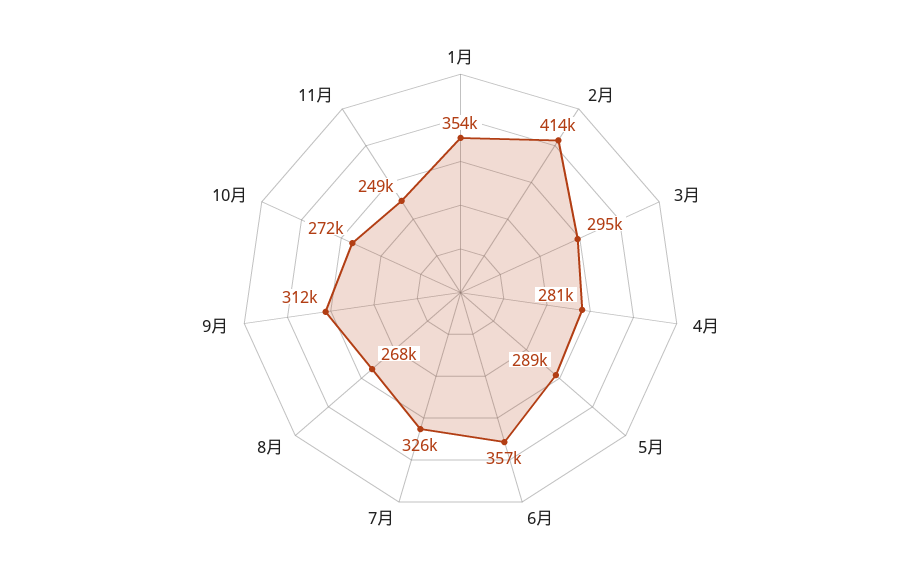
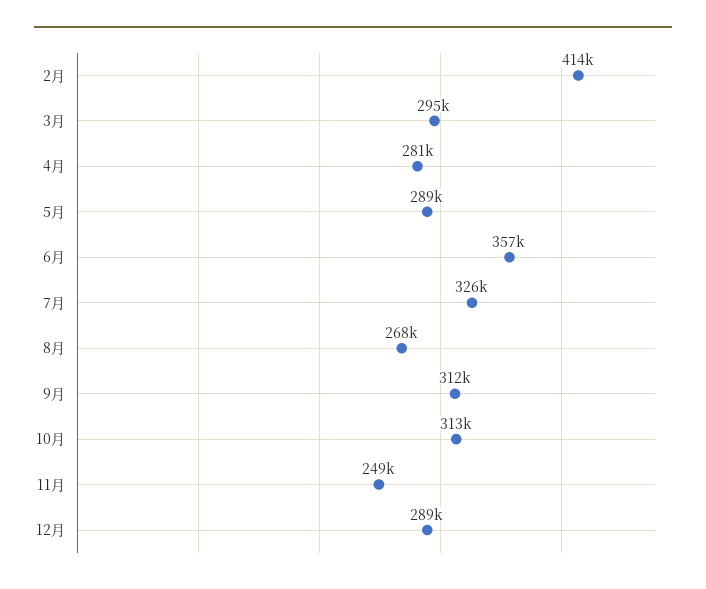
1月: 354000 -> none
10月: 272000 -> 313000
12月: none -> 289000

